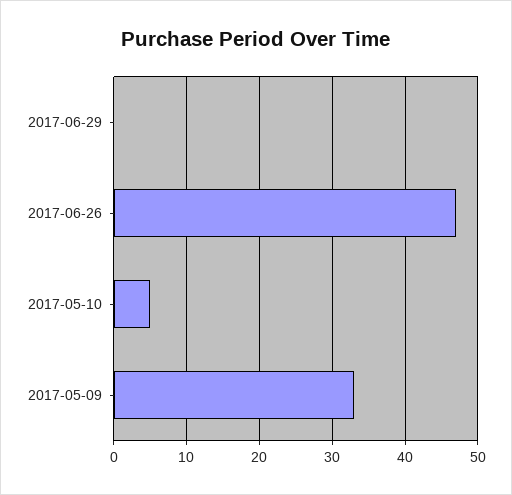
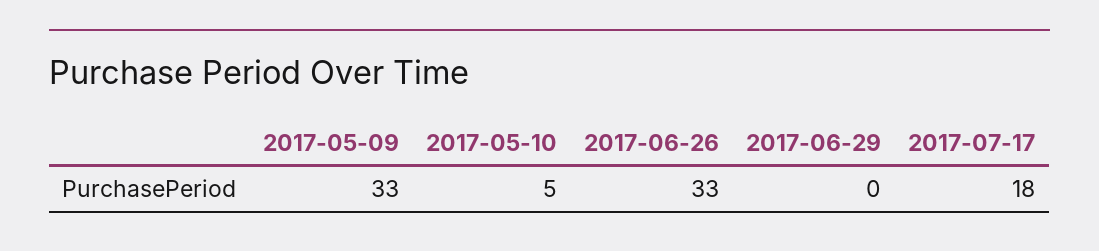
2017-06-26: 47 -> 33
2017-07-17: none -> 18

